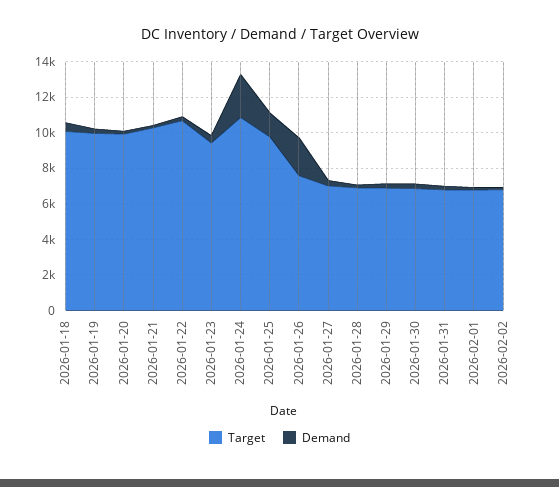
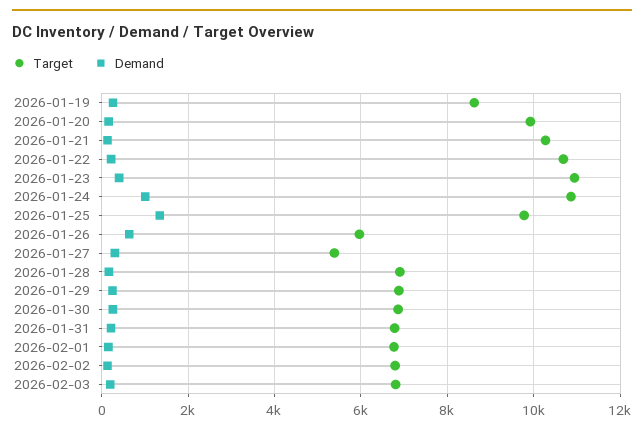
Target, 2026-01-18: 10000 -> none
Demand, 2026-01-18: 500 -> none
Target, 2026-01-19: 10000 -> 8600
Target, 2026-01-23: 9500 -> 11000
Demand, 2026-01-24: 2500 -> 1000
Target, 2026-01-26: 7500 -> 6000
Demand, 2026-01-26: 2000 -> 600
Target, 2026-01-27: 7000 -> 5400
Target, 2026-02-03: none -> 6800
Demand, 2026-02-03: none -> 200

